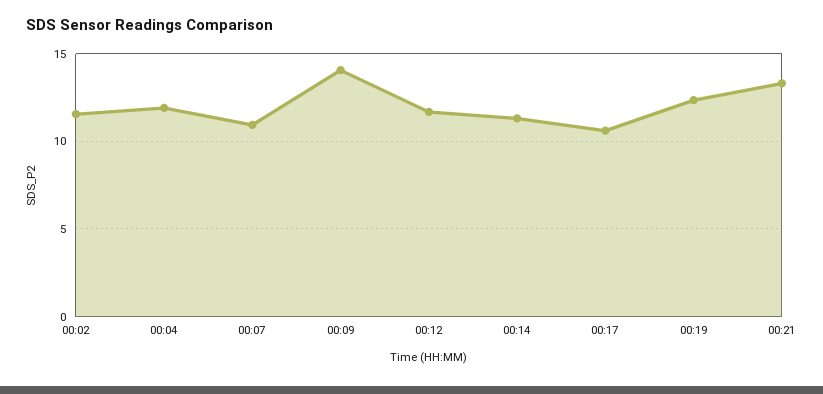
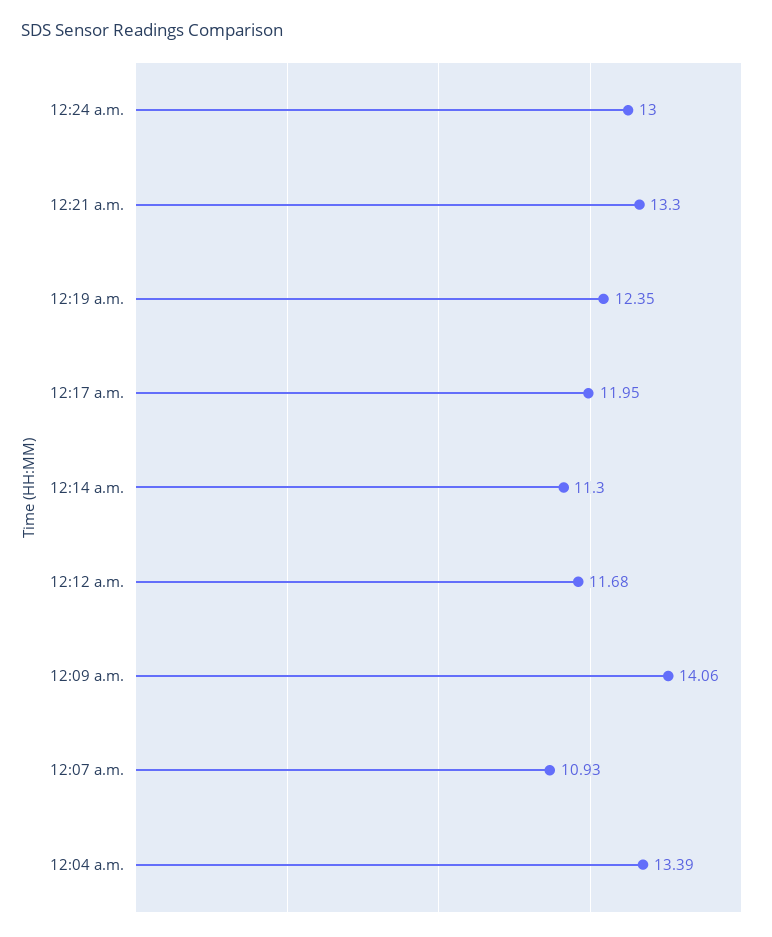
00:02: 11.5 -> none
00:04: 12 -> 13.39
00:17: 10.5 -> 11.95
12:24 a.m.: none -> 13

